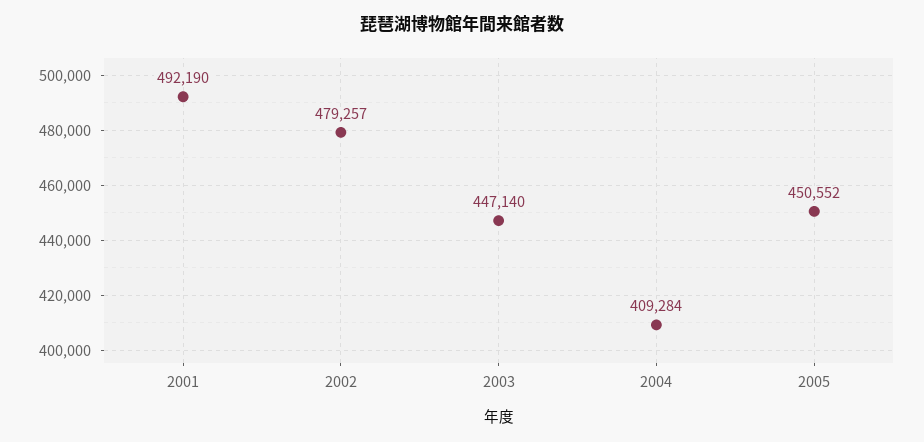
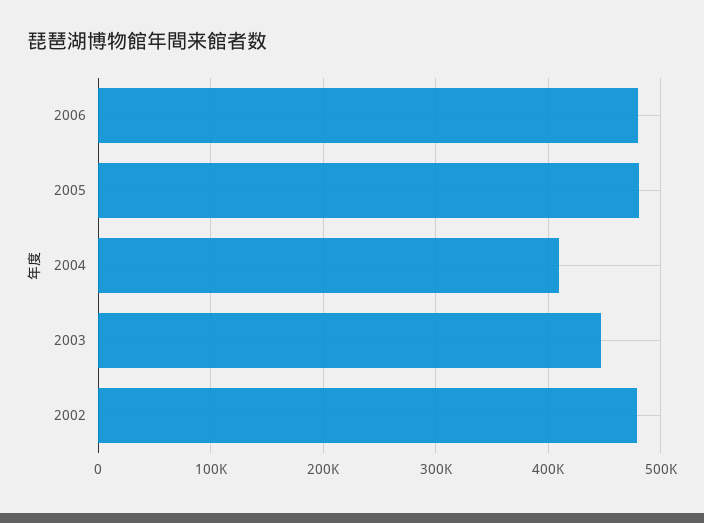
2001: 492190 -> none
2005: 450552 -> 480000
2006: none -> 480000

